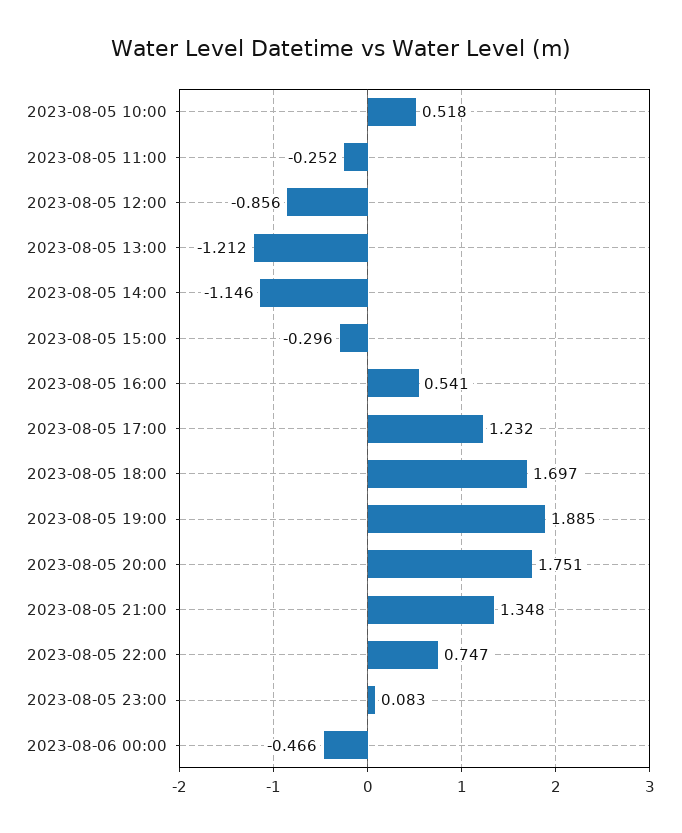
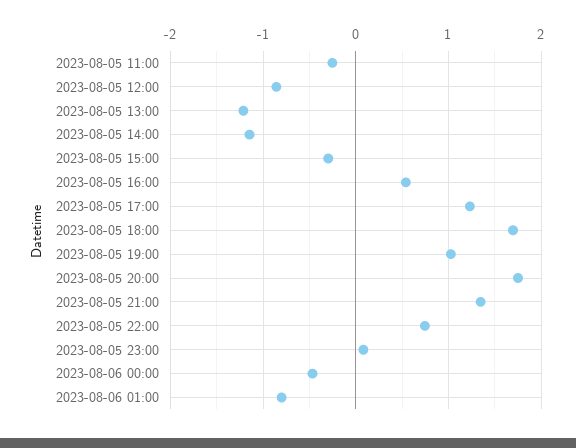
2023-08-05 10:00: 0.518 -> none
2023-08-05 19:00: 1.885 -> 1
2023-08-06 01:00: none -> -0.8

